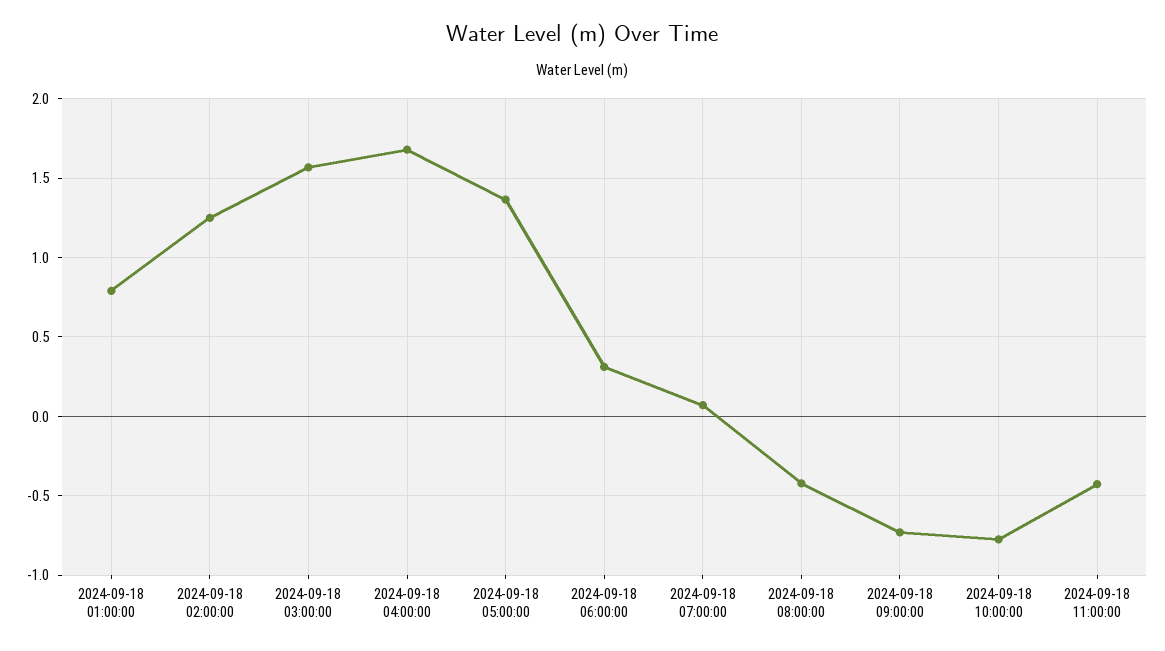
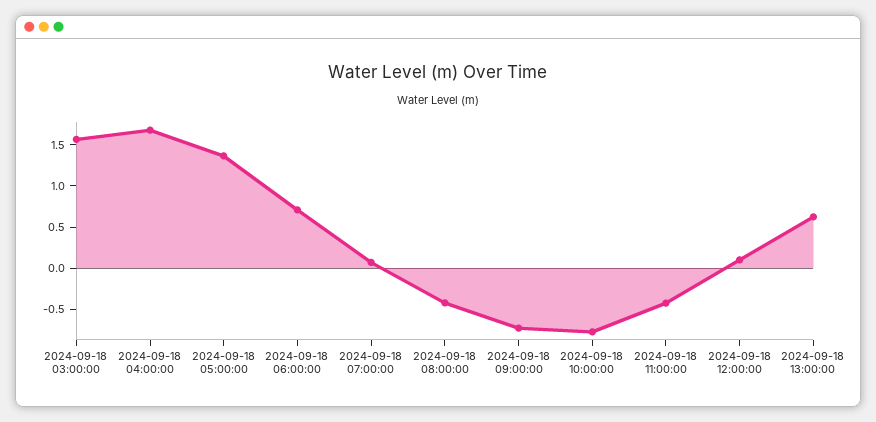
2024-09-18 01:00:00: 0.8 -> none
2024-09-18 02:00:00: 1.25 -> none
2024-09-18 06:00:00: 0.3 -> 0.7
2024-09-18 12:00:00: none -> 0.1
2024-09-18 13:00:00: none -> 0.6

